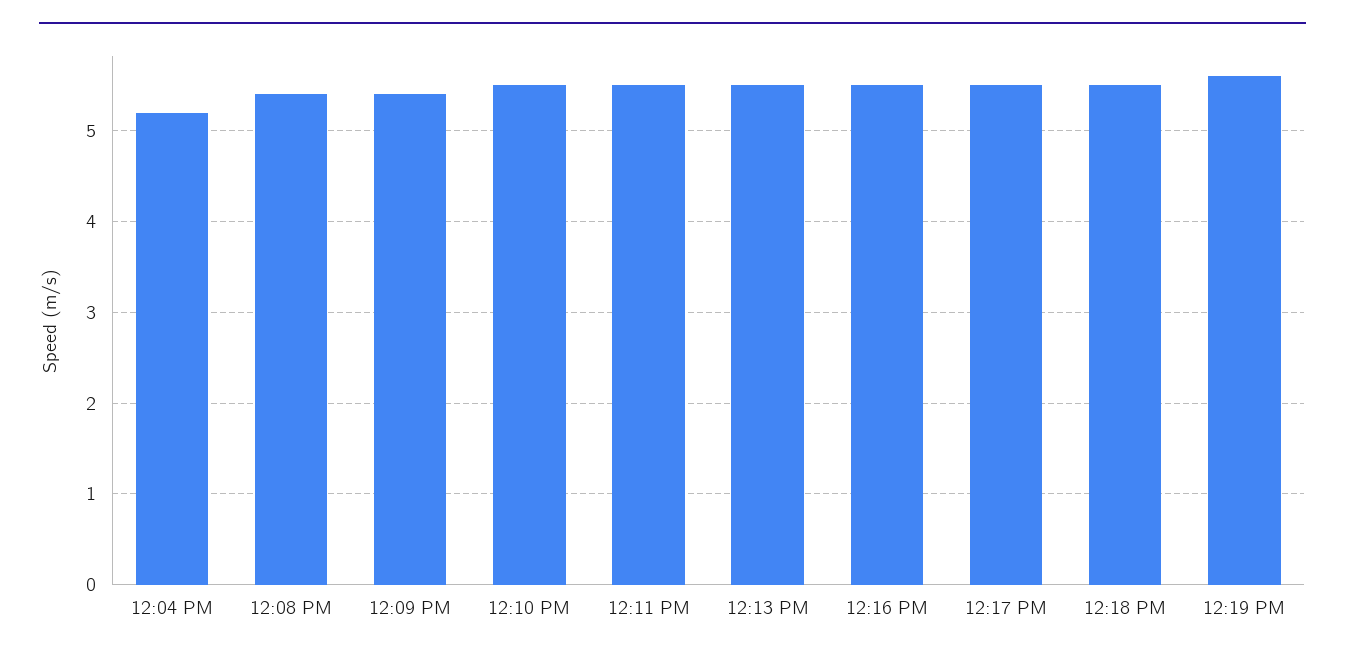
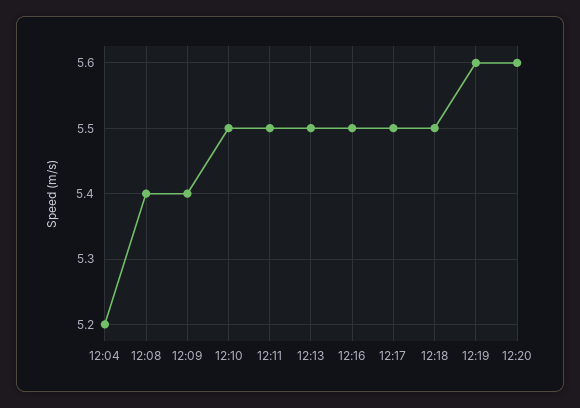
12:20: none -> 5.6

